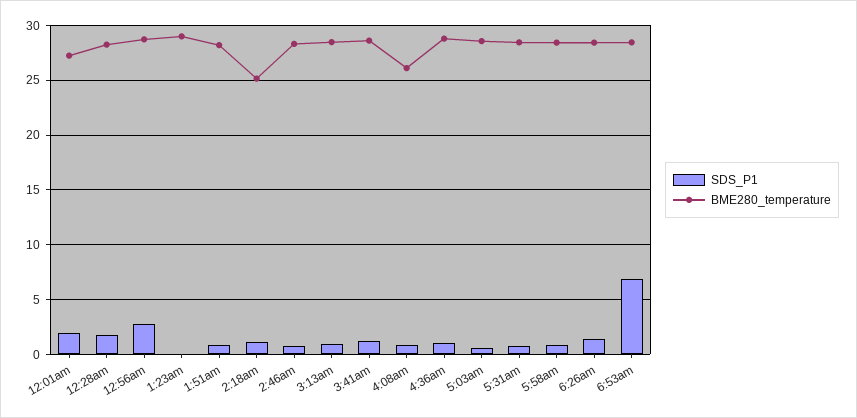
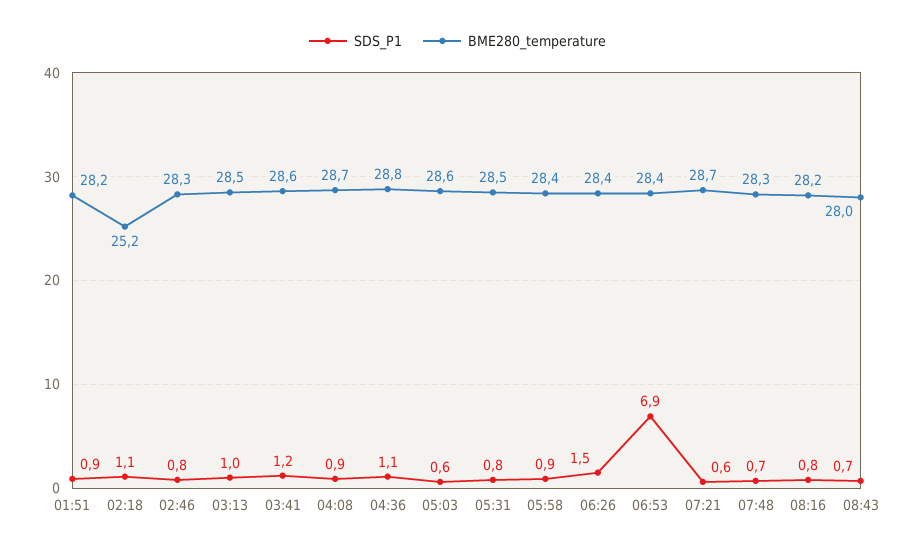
SDS_P1, 12:01am: 2 -> none
BME280_temperature, 12:01am: 27 -> none
SDS_P1, 12:28am: 2 -> none
BME280_temperature, 12:28am: 28 -> none
SDS_P1, 12:56am: 3 -> none
BME280_temperature, 12:56am: 29 -> none
SDS_P1, 1:23am: 0 -> none
BME280_temperature, 1:23am: 29 -> none
BME280_temperature, 4:08am: 26 -> 28.7
SDS_P1, 07:21: none -> 0.6
BME280_temperature, 07:21: none -> 28.7
SDS_P1, 07:48: none -> 0.7
BME280_temperature, 07:48: none -> 28.3
SDS_P1, 08:16: none -> 0.8
BME280_temperature, 08:16: none -> 28.2
SDS_P1, 08:43: none -> 0.7
BME280_temperature, 08:43: none -> 28

